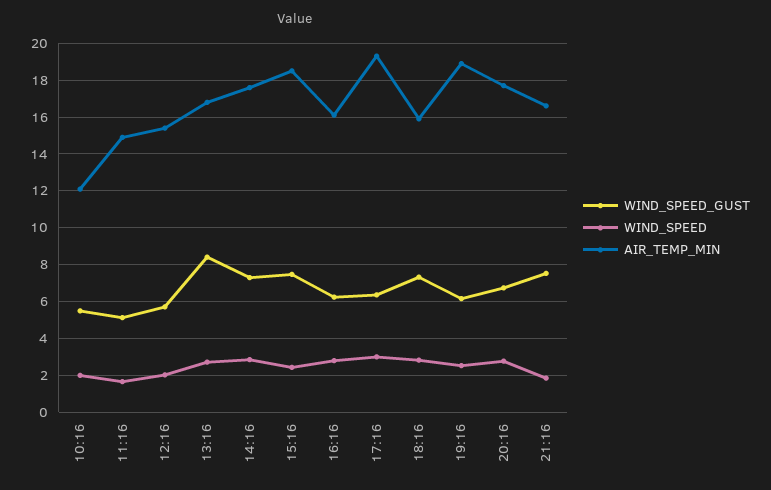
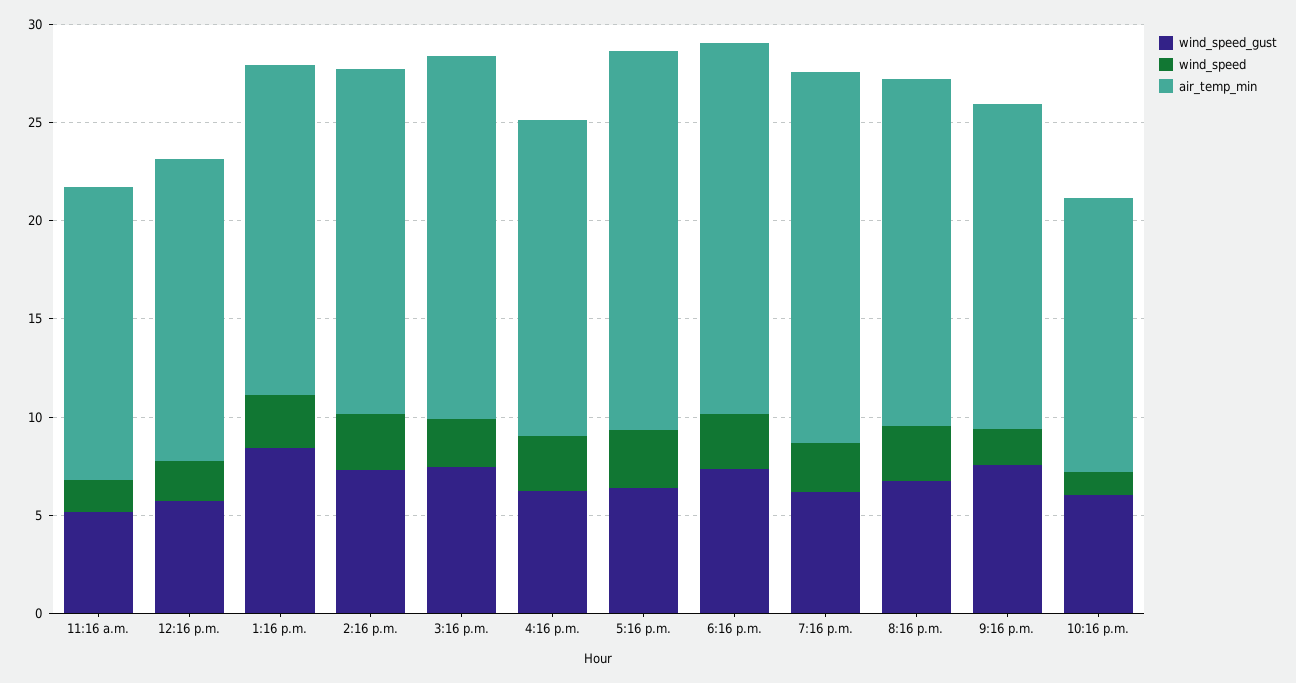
WIND_SPEED_GUST, 10:16: 5.5 -> none
WIND_SPEED, 10:16: 2 -> none
AIR_TEMP_MIN, 10:16: 12 -> none
AIR_TEMP_MIN, 18:16: 16 -> 19
WIND_SPEED_GUST, 10:16 p.m.: none -> 6
WIND_SPEED, 10:16 p.m.: none -> 1
AIR_TEMP_MIN, 10:16 p.m.: none -> 14

